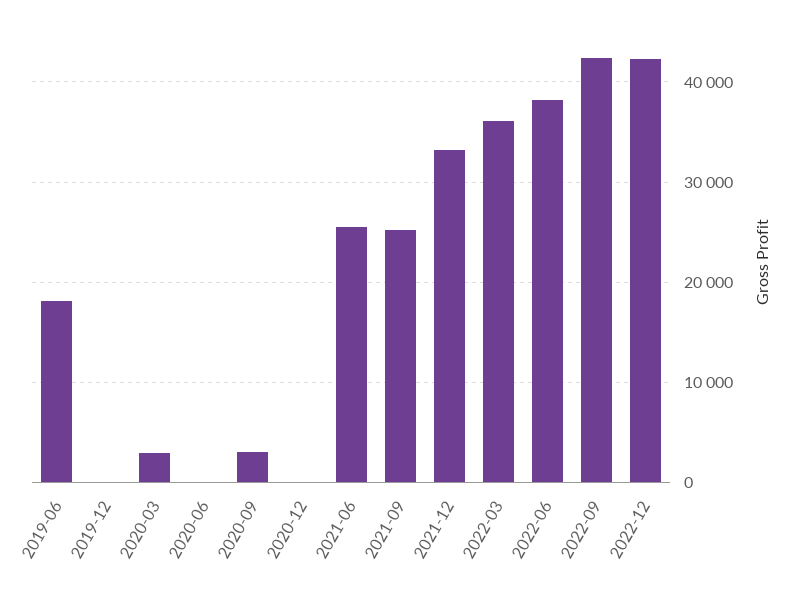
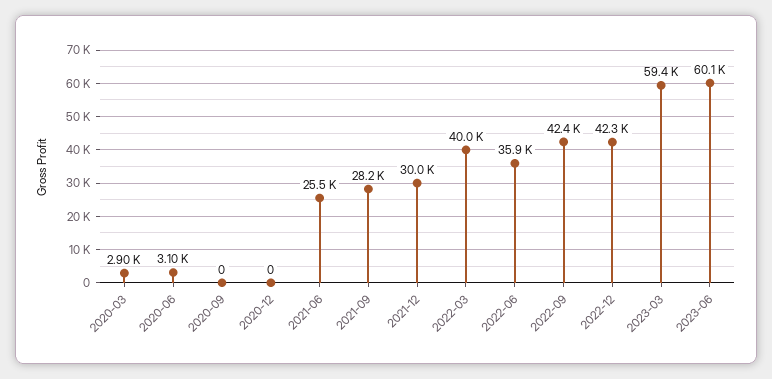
2019-06: 18000 -> none
2019-12: 0 -> none
2020-06: 0 -> 3100
2020-09: 3000 -> 0
2021-09: 25000 -> 28200
2021-12: 33000 -> 30000
2022-03: 36000 -> 40000
2022-06: 38000 -> 35900
2023-03: none -> 59400
2023-06: none -> 60100

